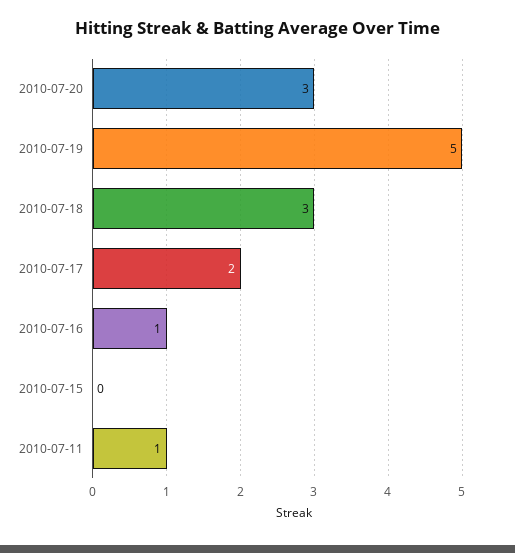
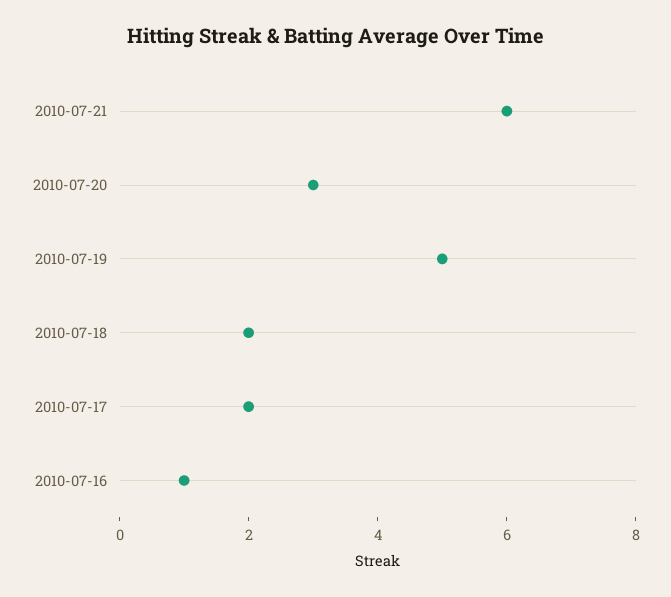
2010-07-18: 3 -> 2
2010-07-15: 0 -> none
2010-07-11: 1 -> none
2010-07-21: none -> 6

